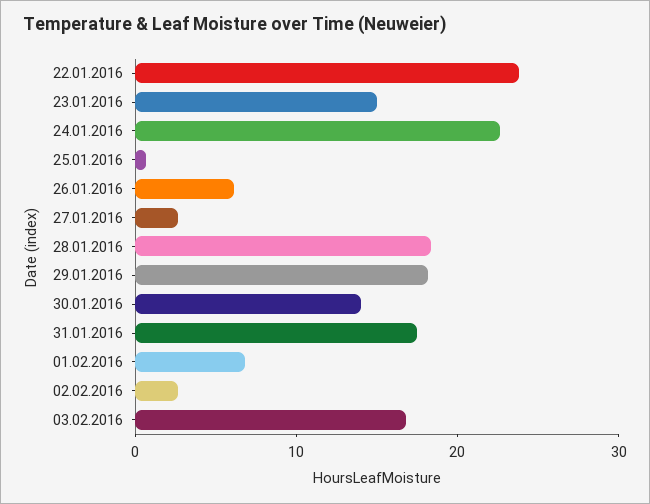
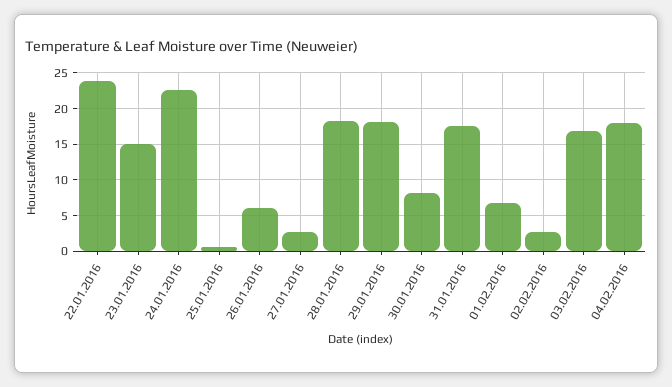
30.01.2016: 14 -> 8
04.02.2016: none -> 18

